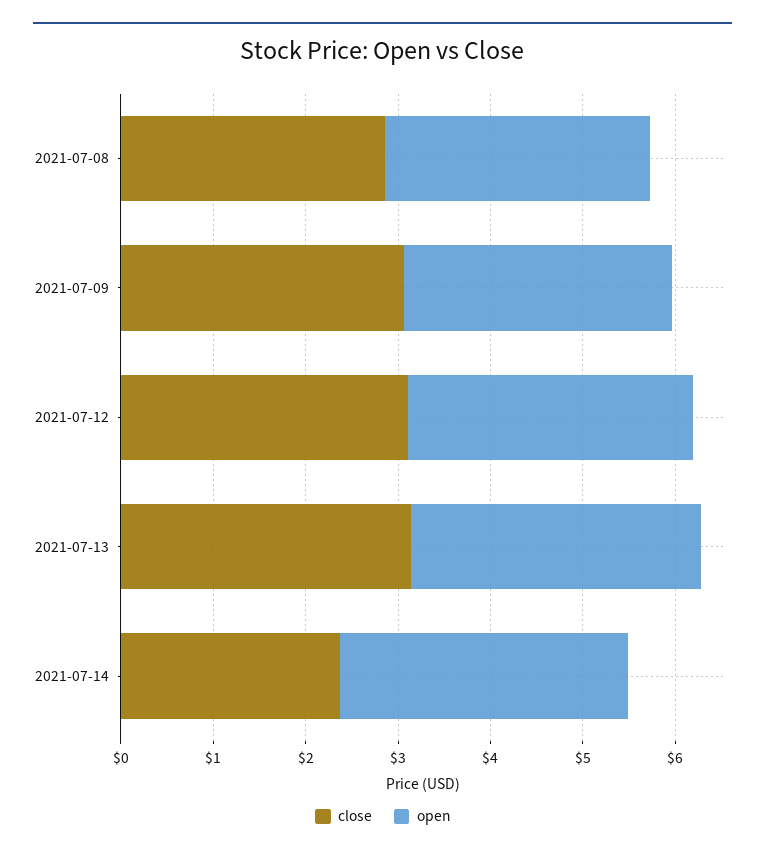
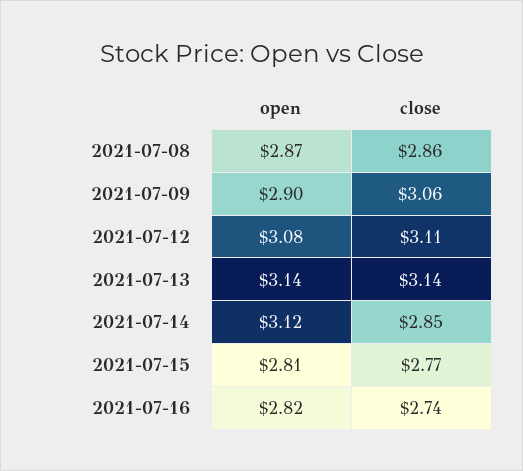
close, 2021-07-14: 2.4 -> 2.85
open, 2021-07-15: none -> 2.81
close, 2021-07-15: none -> 2.77
open, 2021-07-16: none -> 2.82
close, 2021-07-16: none -> 2.74

